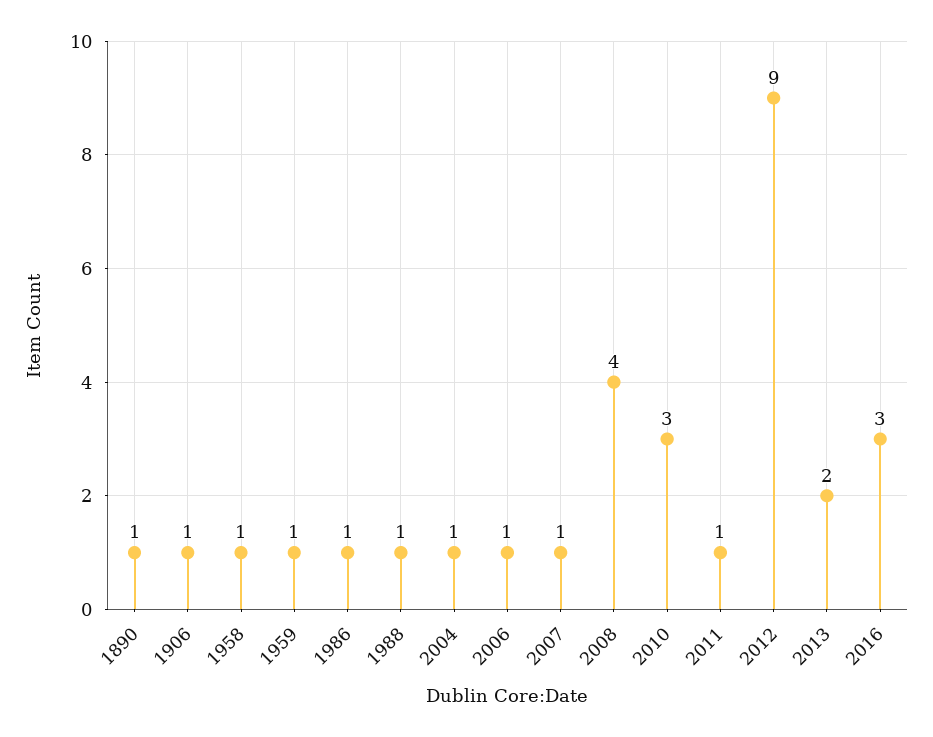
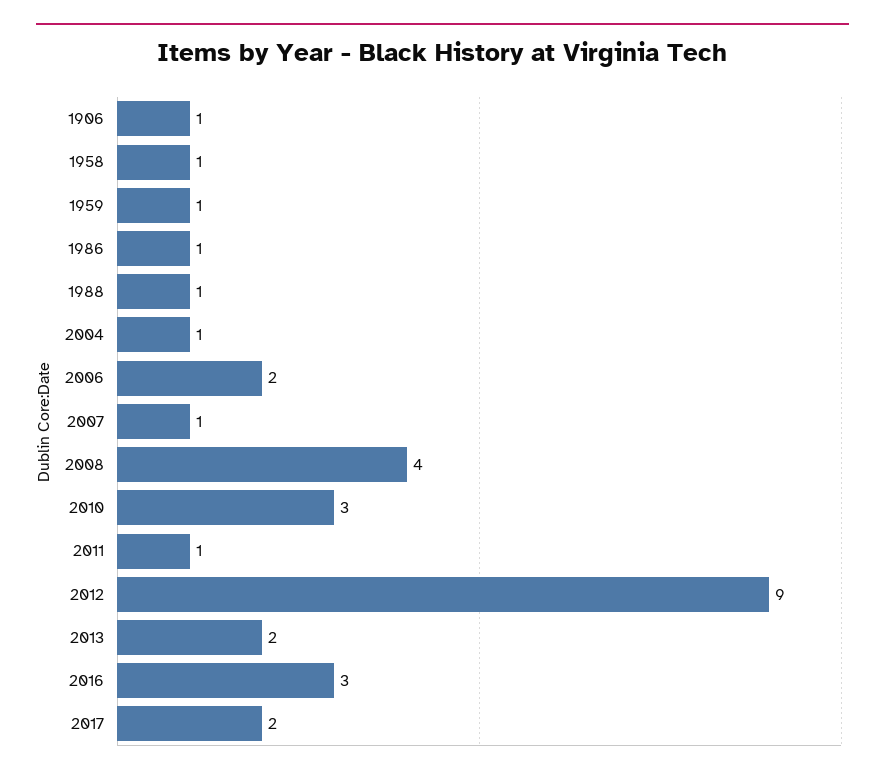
1890: 1 -> none
2006: 1 -> 2
2017: none -> 2

